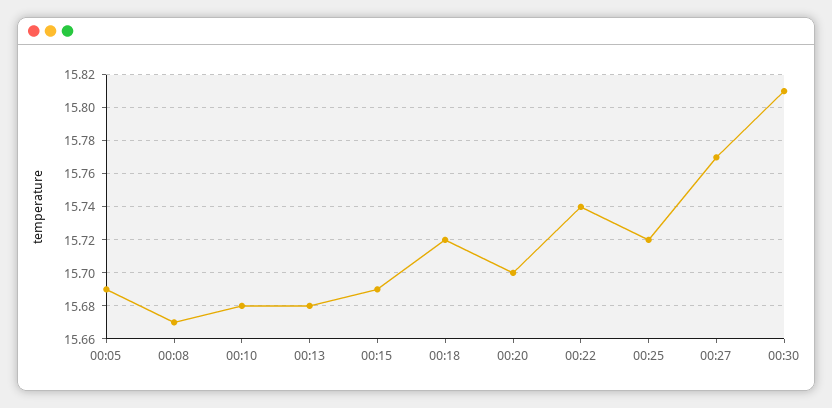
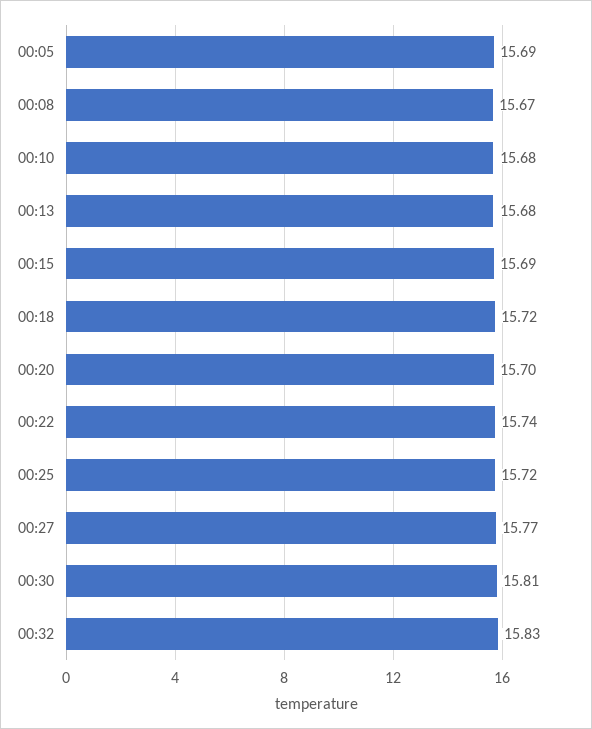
00:32: none -> 15.83

